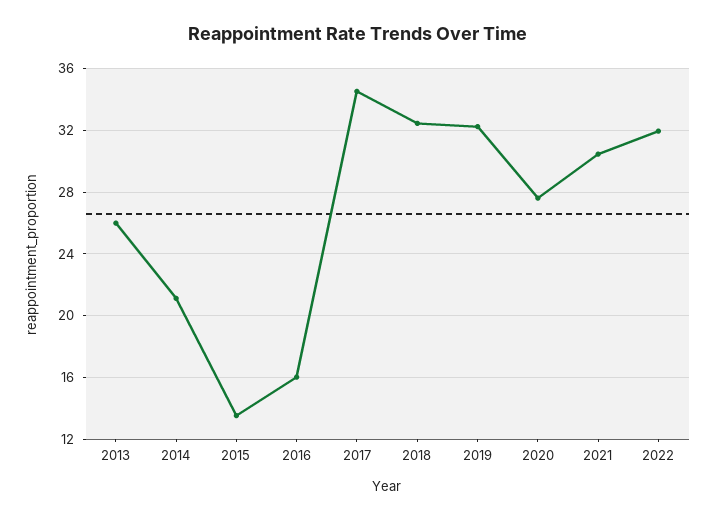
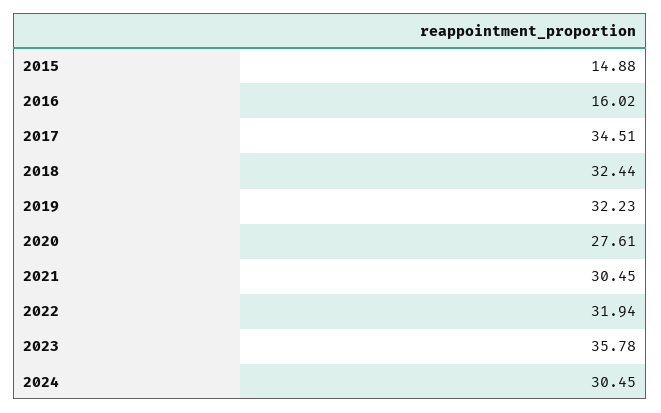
2013: 26 -> none
2014: 21 -> none
2015: 13.5 -> 14.88
2023: none -> 35.78
2024: none -> 30.45

